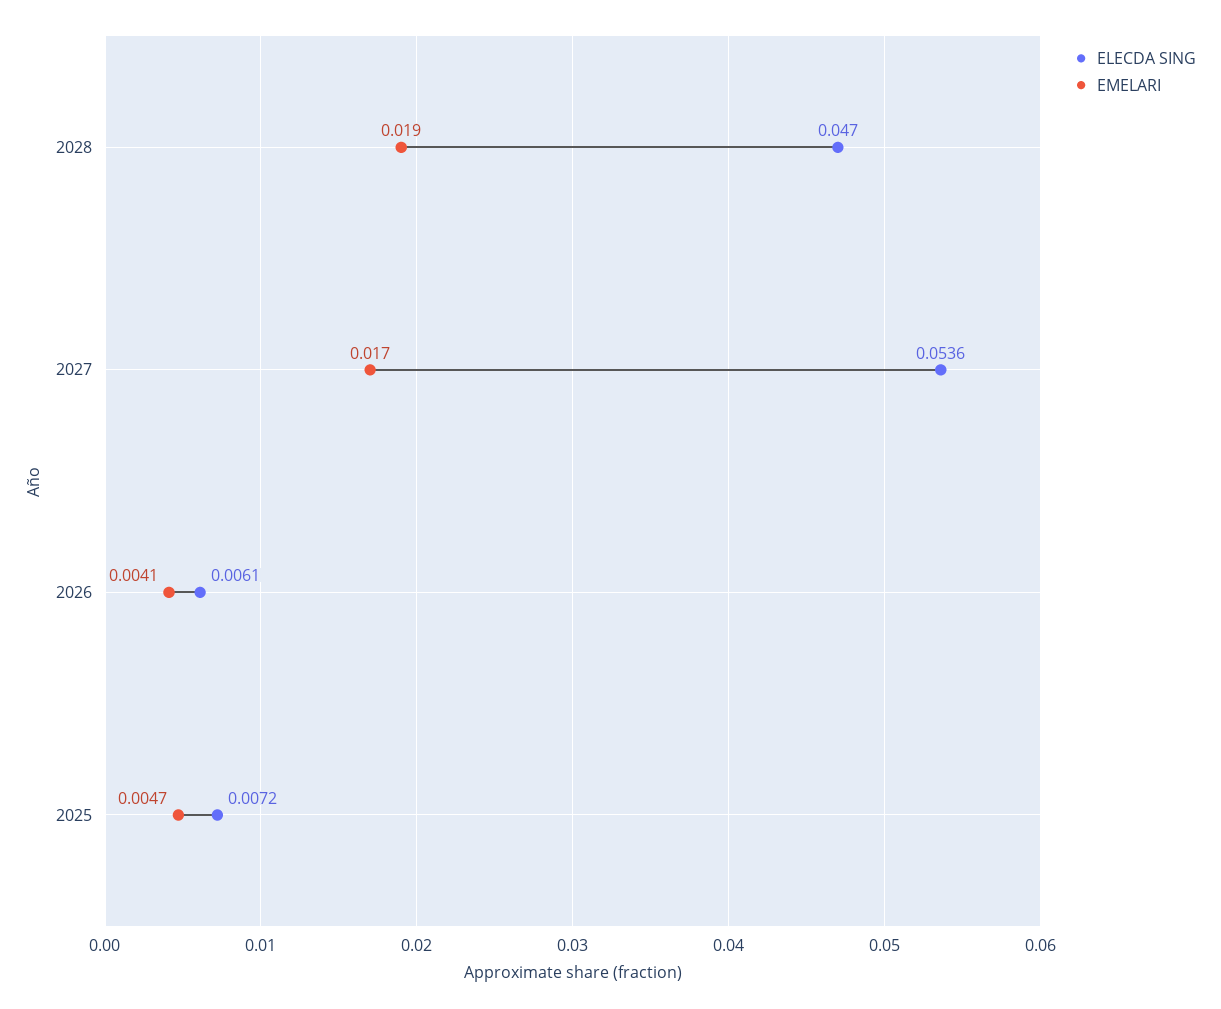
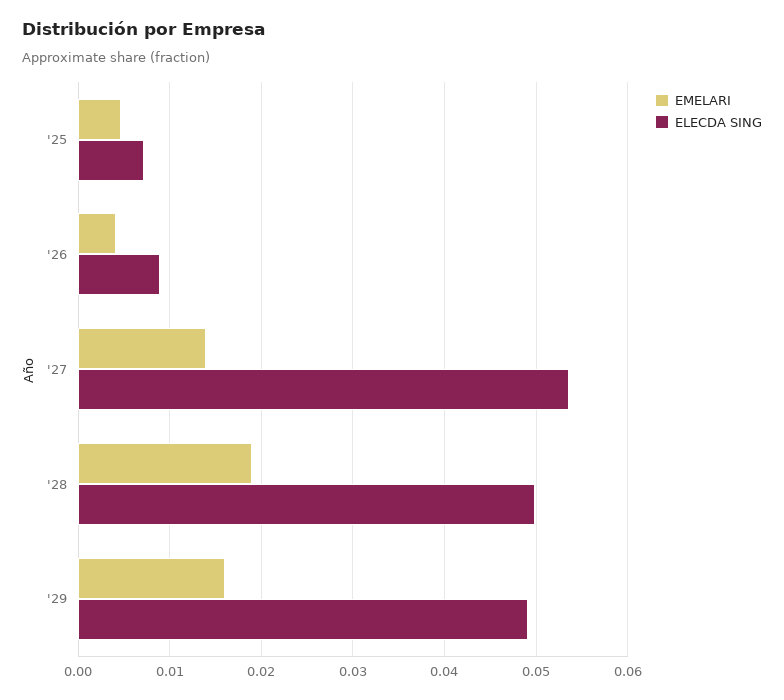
ELECDA SING, 2028: 0.047 -> 0.05
EMELARI, 2027: 0.017 -> 0.014
ELECDA SING, 2026: 0.0061 -> 0.009
EMELARI, '29: none -> 0.016
ELECDA SING, '29: none -> 0.049

